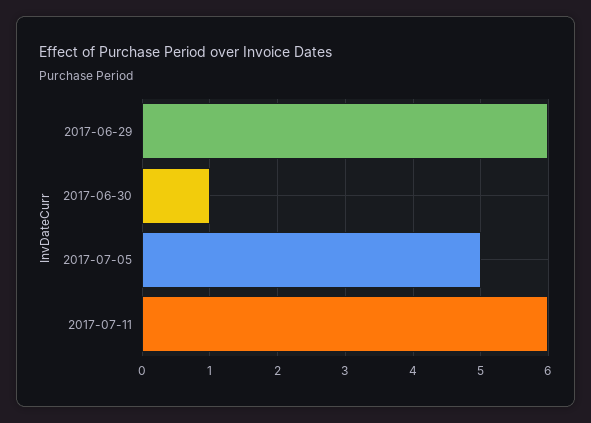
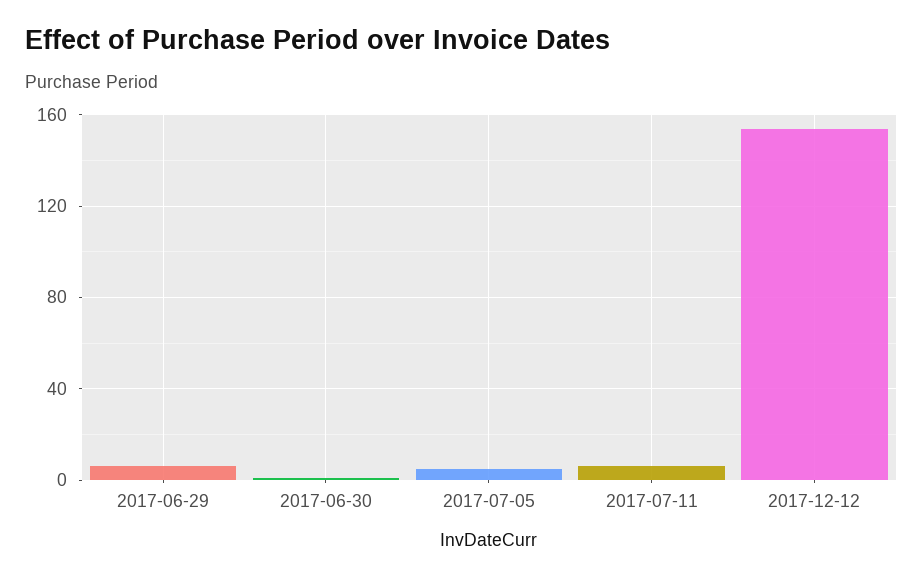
2017-12-12: none -> 155

